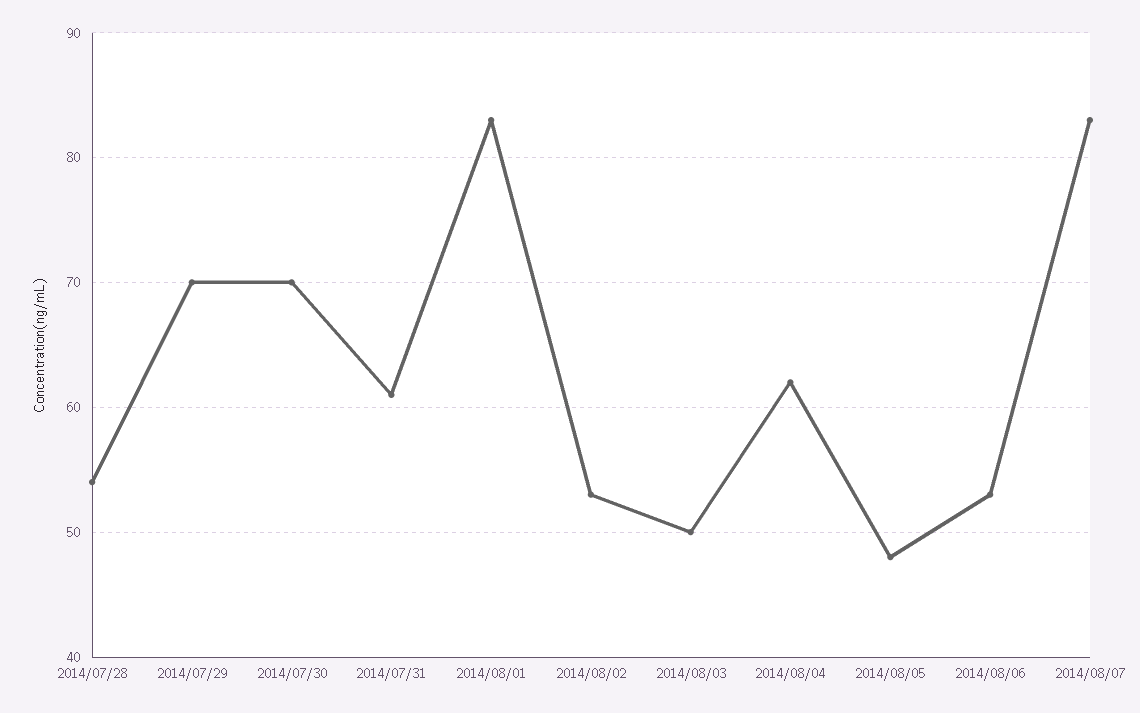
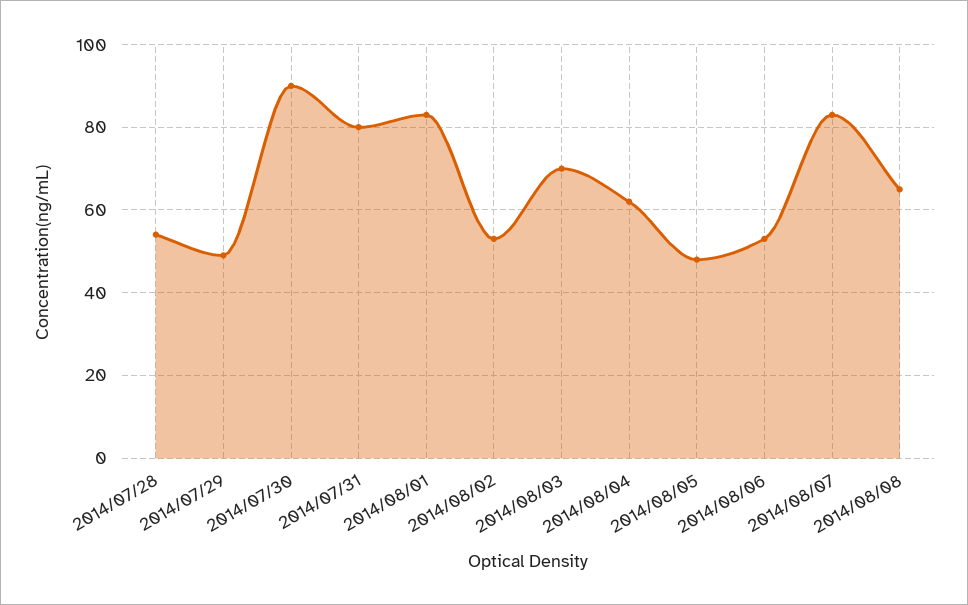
2014/07/29: 70 -> 50
2014/07/30: 70 -> 90
2014/07/31: 61 -> 80
2014/08/03: 50 -> 70
2014/08/08: none -> 65

